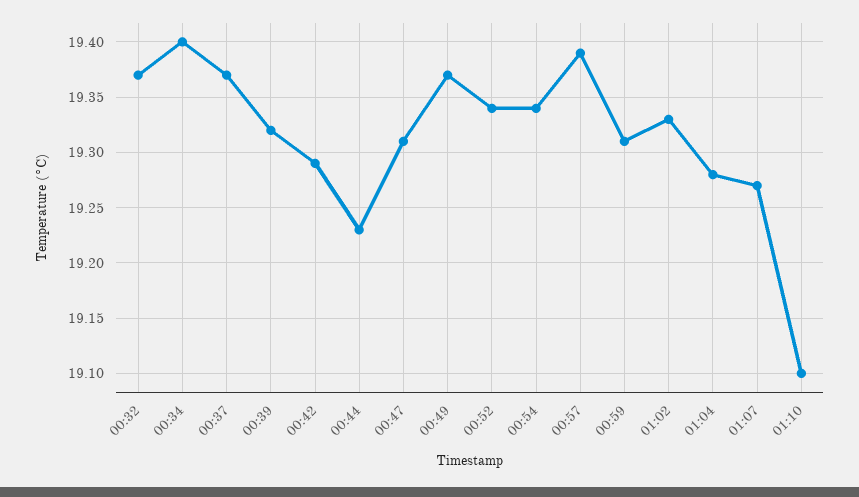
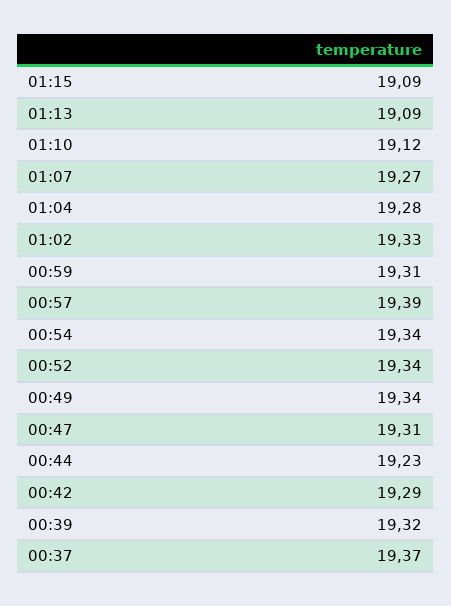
00:32: 19.37 -> none
00:34: 19.4 -> none
00:49: 19.37 -> 19.34
01:10: 19.1 -> 19.12
01:15: none -> 19.09
01:13: none -> 19.09

